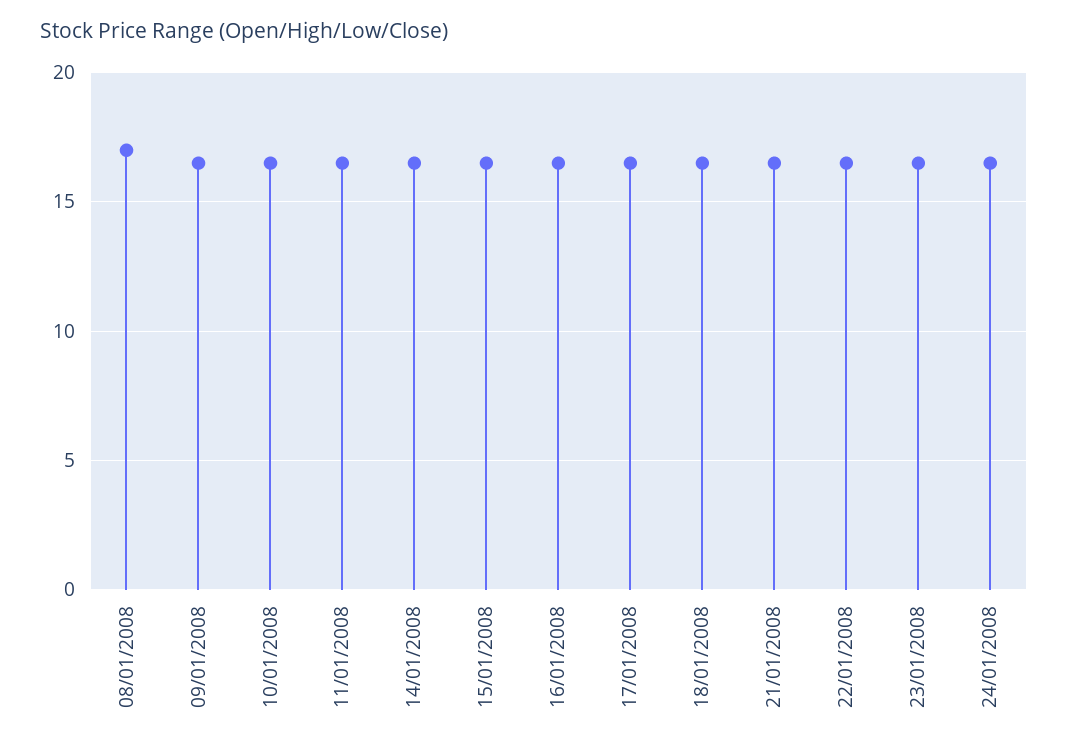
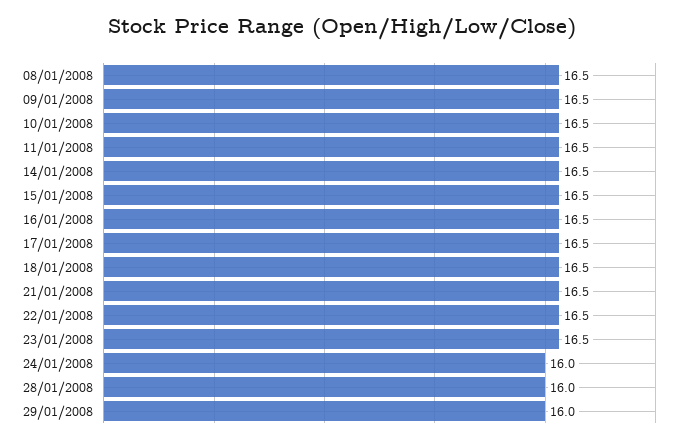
08/01/2008: 17 -> 16.5
24/01/2008: 16.5 -> 16
28/01/2008: none -> 16
29/01/2008: none -> 16

